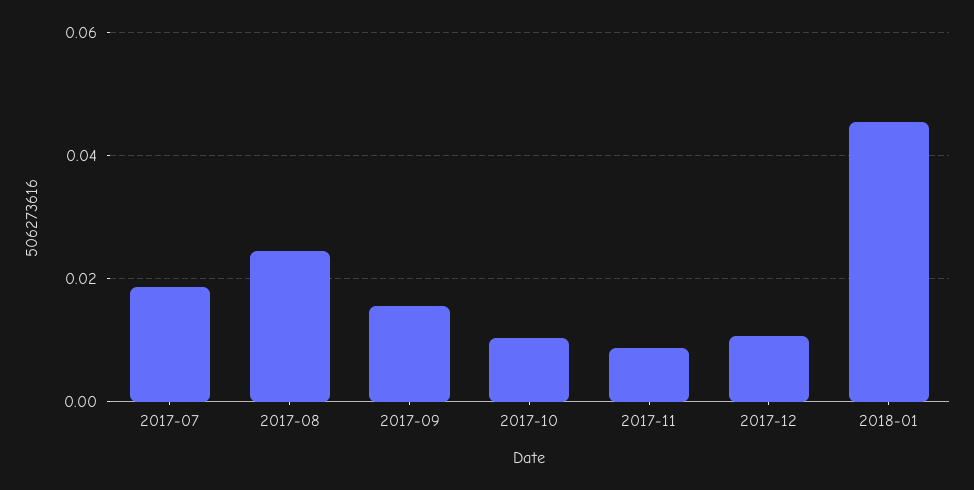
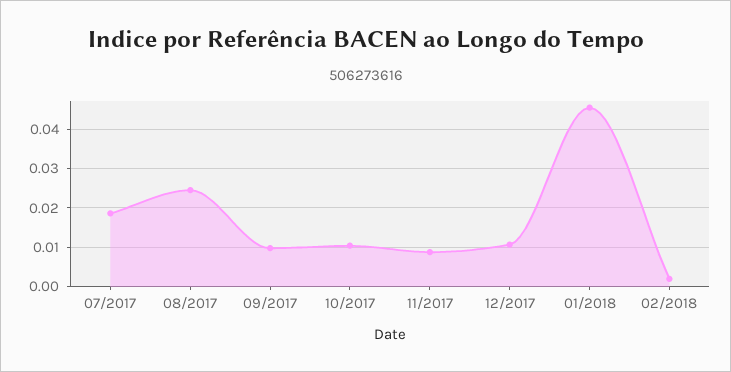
2017-09: 0.016 -> 0.01
02/2018: none -> 0.002

